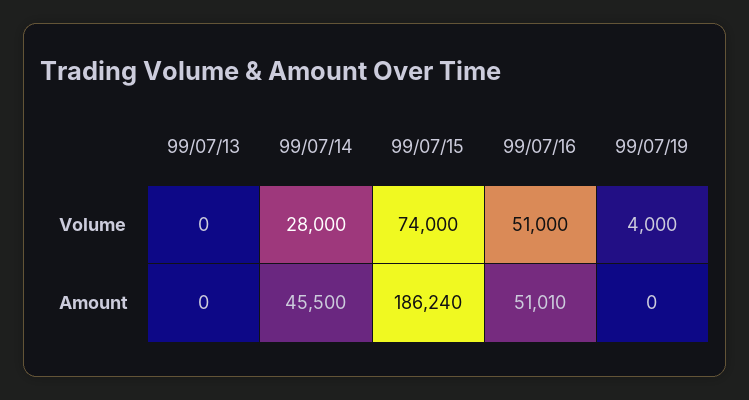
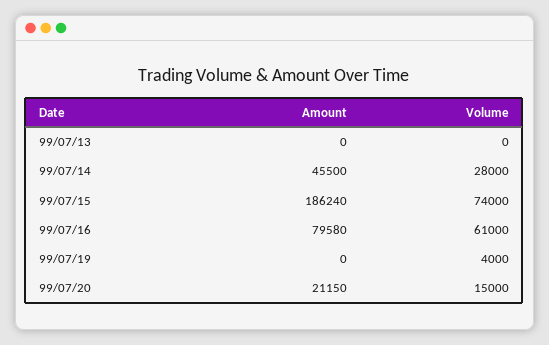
99/07/16, Volume: 51000 -> 61000
99/07/16, Amount: 51010 -> 79580
99/07/20, Amount: none -> 21150
99/07/20, Volume: none -> 15000

